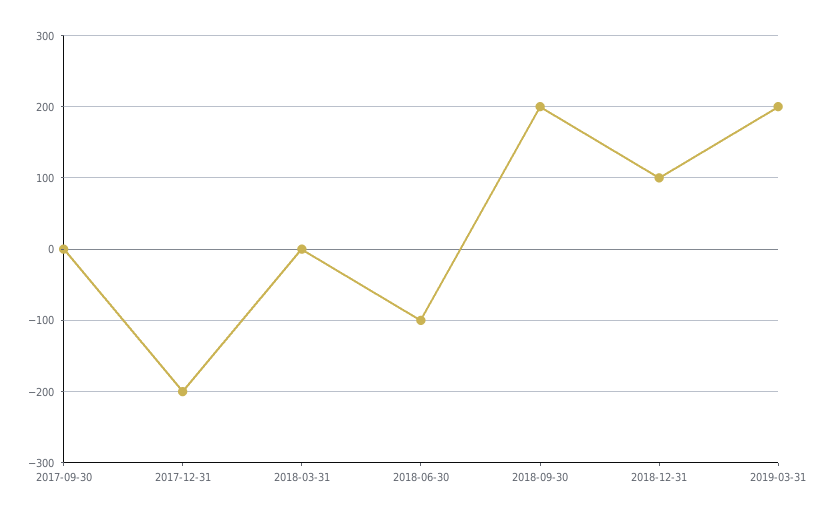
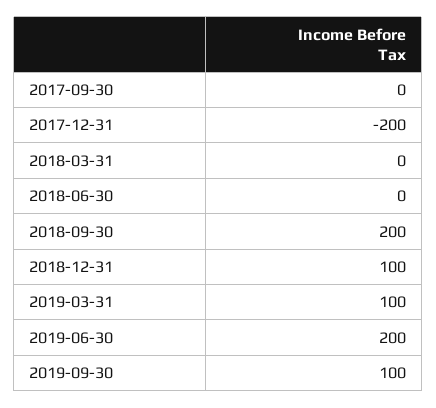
2018-06-30: -100 -> 0
2019-03-31: 200 -> 100
2019-06-30: none -> 200
2019-09-30: none -> 100

